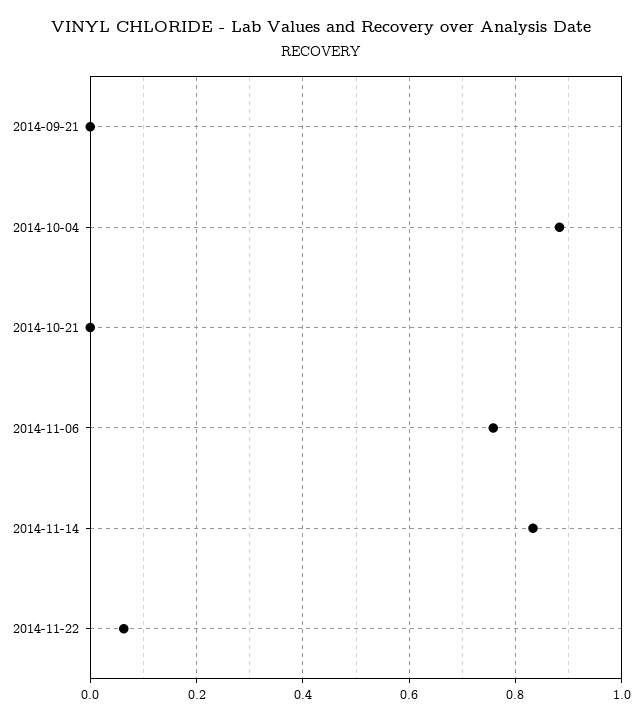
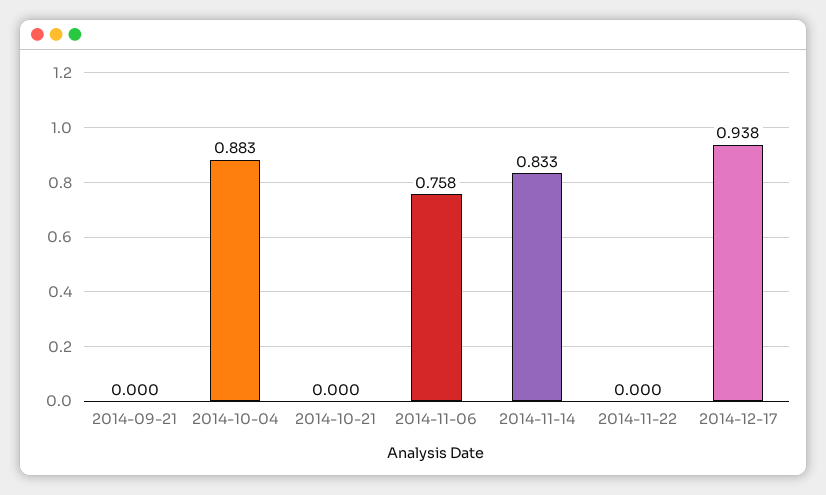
2014-11-22: 0.06 -> 0
2014-12-17: none -> 0.938

